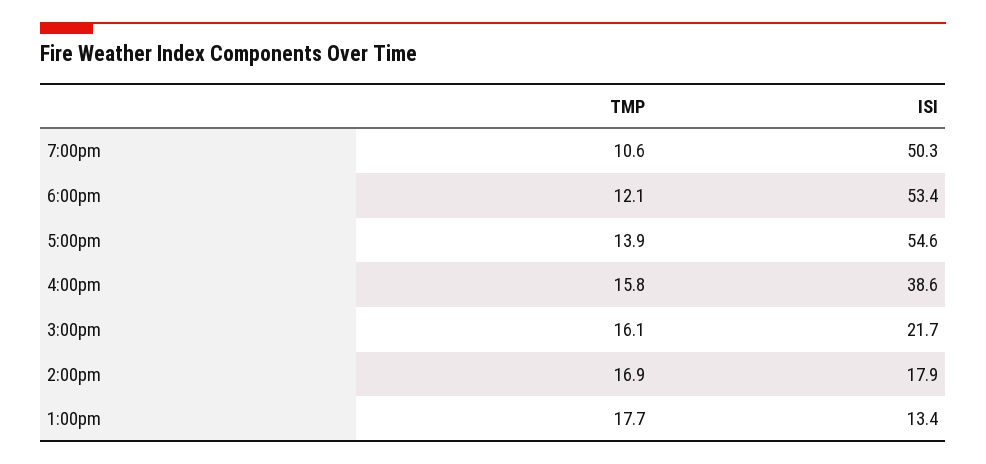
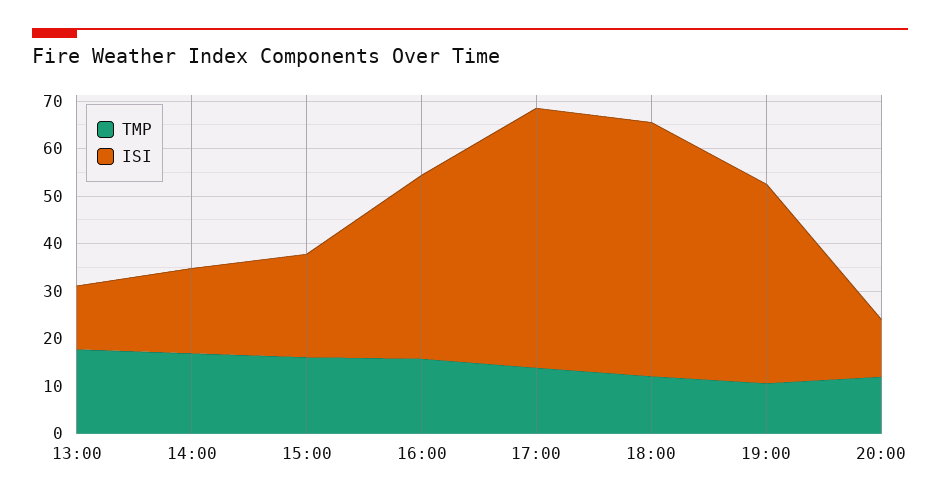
ISI, 7:00pm: 50.3 -> 42
TMP, 20:00: none -> 12
ISI, 20:00: none -> 12

